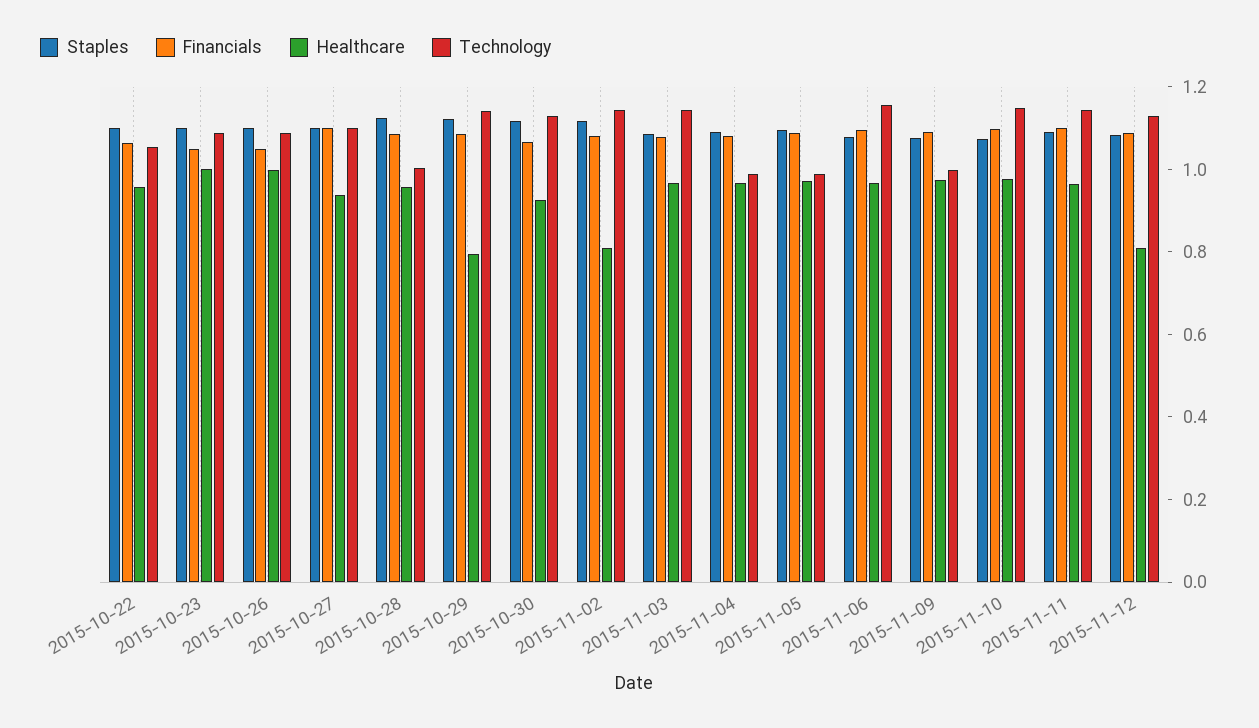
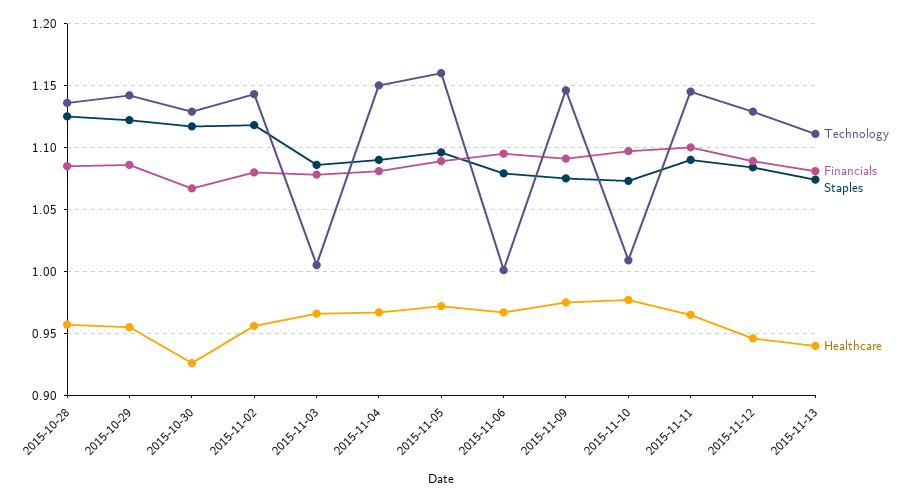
Staples, 2015-10-22: 1.1 -> none
Financials, 2015-10-22: 1.05 -> none
Healthcare, 2015-10-22: 0.95 -> none
Technology, 2015-10-22: 1.05 -> none
Staples, 2015-10-23: 1.1 -> none
Financials, 2015-10-23: 1.05 -> none
Healthcare, 2015-10-23: 1 -> none
Technology, 2015-10-23: 1.1 -> none
Staples, 2015-10-26: 1.1 -> none
Financials, 2015-10-26: 1.05 -> none
Healthcare, 2015-10-26: 1 -> none
Technology, 2015-10-26: 1.1 -> none
Staples, 2015-10-27: 1.1 -> none
Financials, 2015-10-27: 1.1 -> none
Healthcare, 2015-10-27: 0.95 -> none
Technology, 2015-10-27: 1.1 -> none
Technology, 2015-10-28: 1 -> 1.135
Healthcare, 2015-10-29: 0.8 -> 0.955
Healthcare, 2015-11-02: 0.8 -> 0.955
Technology, 2015-11-03: 1.15 -> 1.005
Technology, 2015-11-04: 1 -> 1.15
Technology, 2015-11-05: 1 -> 1.16
Technology, 2015-11-06: 1.15 -> 1
Technology, 2015-11-09: 1 -> 1.145
Technology, 2015-11-10: 1.15 -> 1.01
Healthcare, 2015-11-12: 0.8 -> 0.945
Technology, 2015-11-13: none -> 1.11
Financials, 2015-11-13: none -> 1.08
Staples, 2015-11-13: none -> 1.075
Healthcare, 2015-11-13: none -> 0.94

